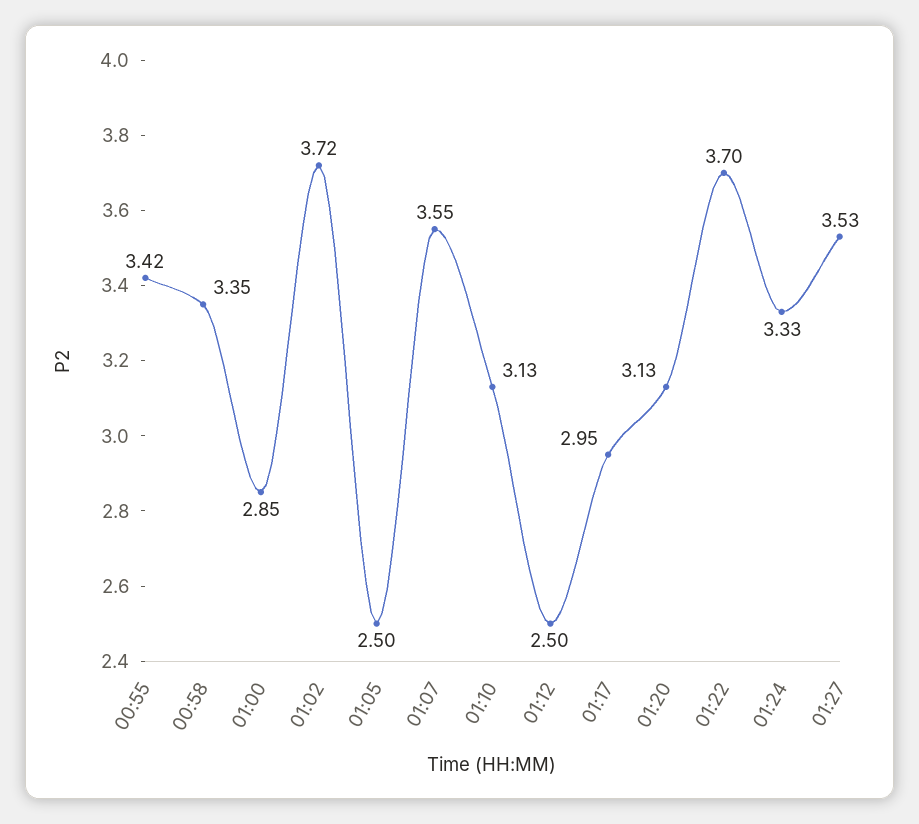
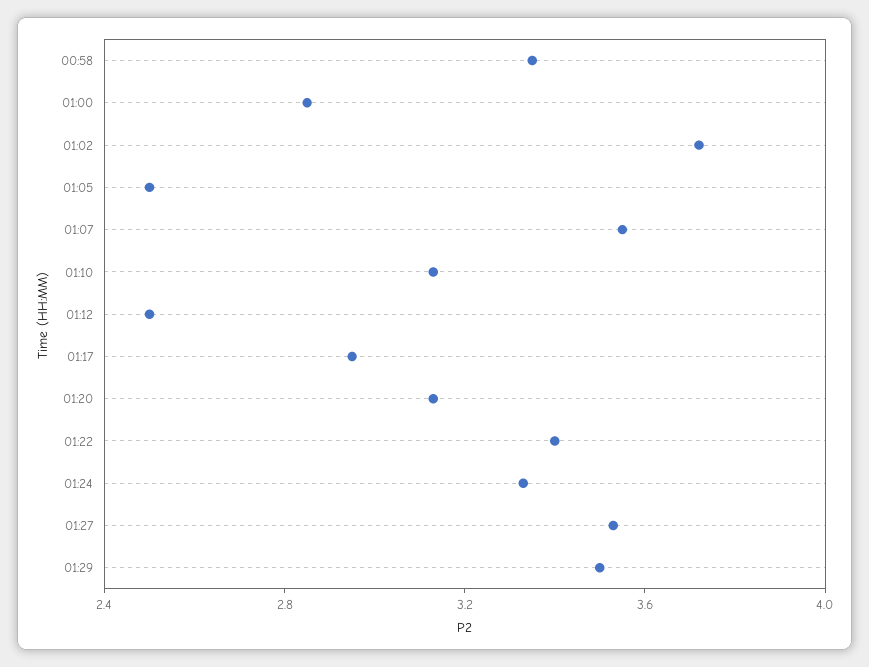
00:55: 3.42 -> none
01:22: 3.7 -> 3.4
01:29: none -> 3.5

